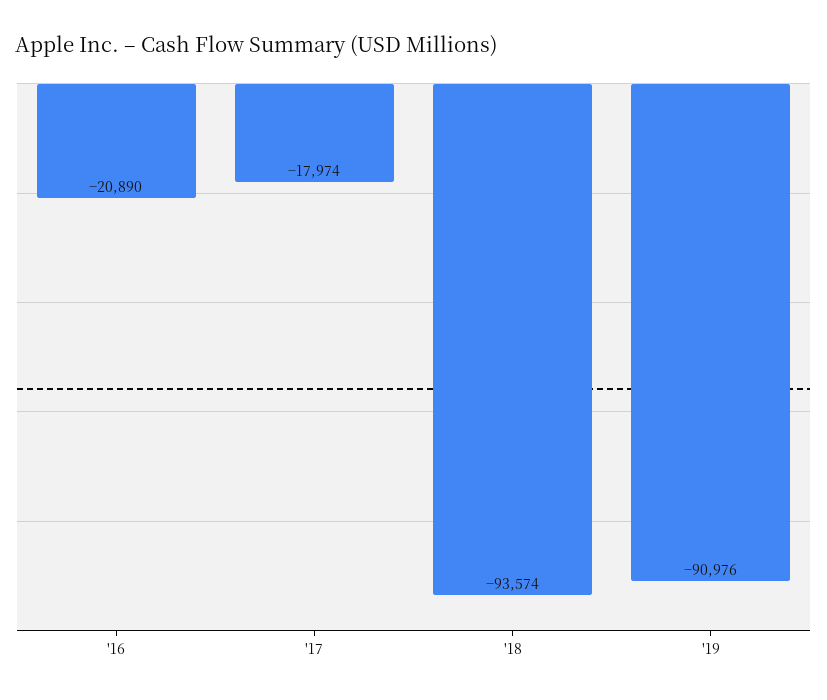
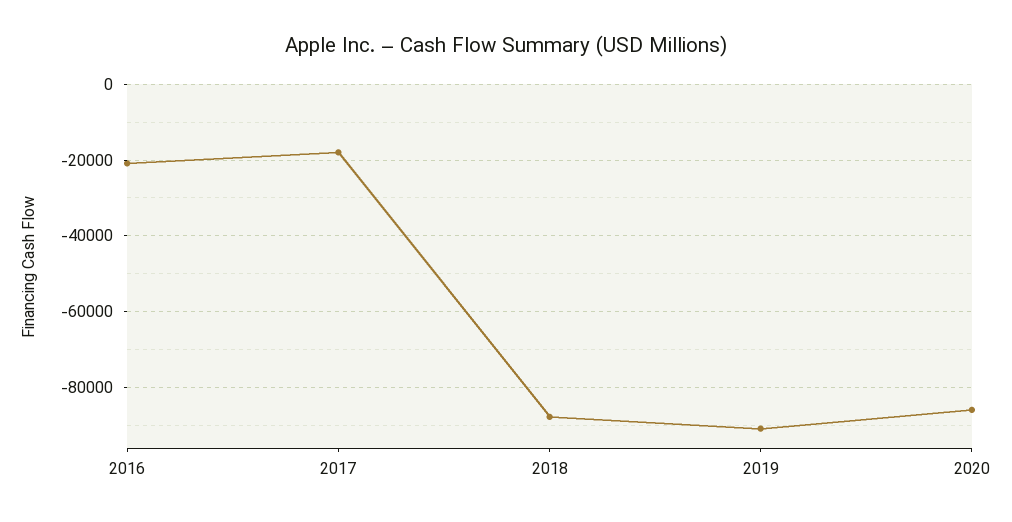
'18: -93574 -> -88000
2020: none -> -86000

